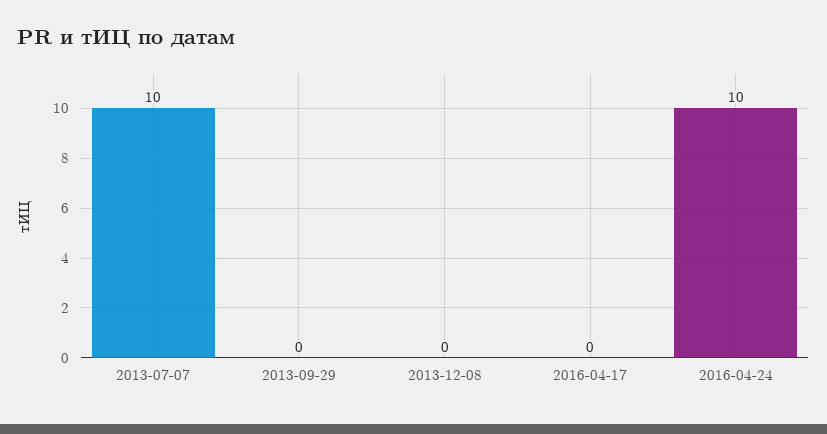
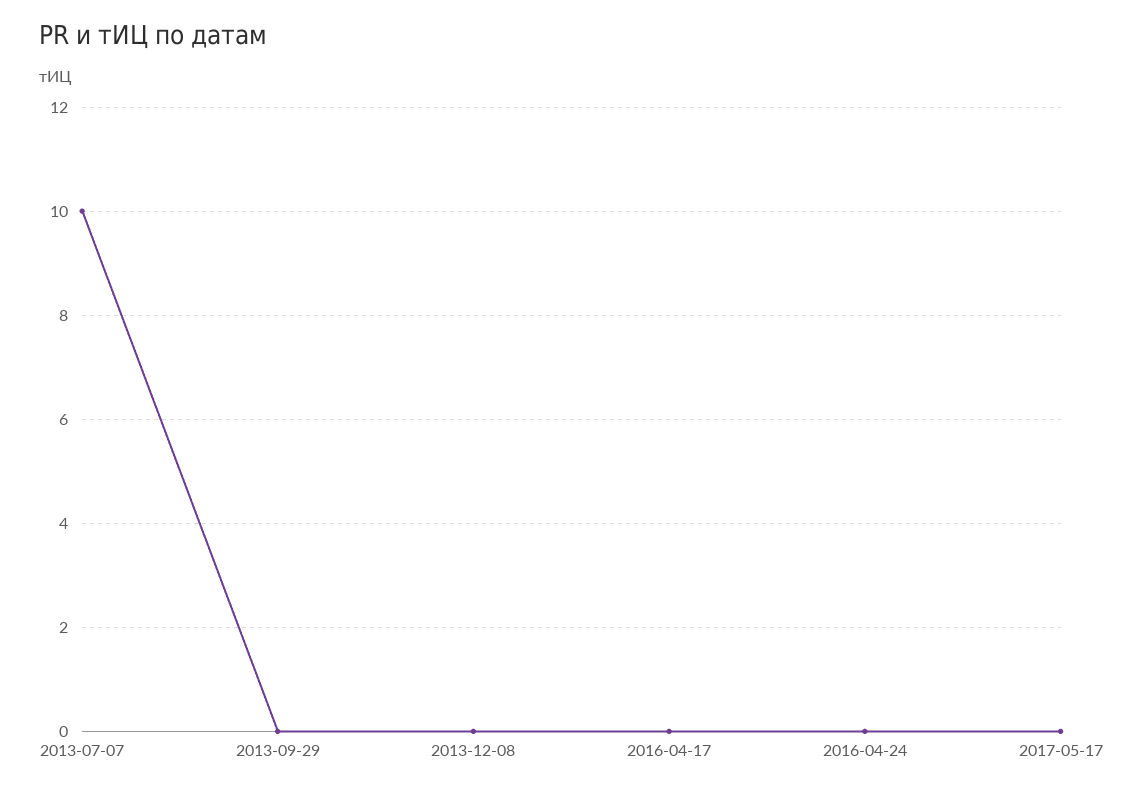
2016-04-24: 10 -> 0
2017-05-17: none -> 0

